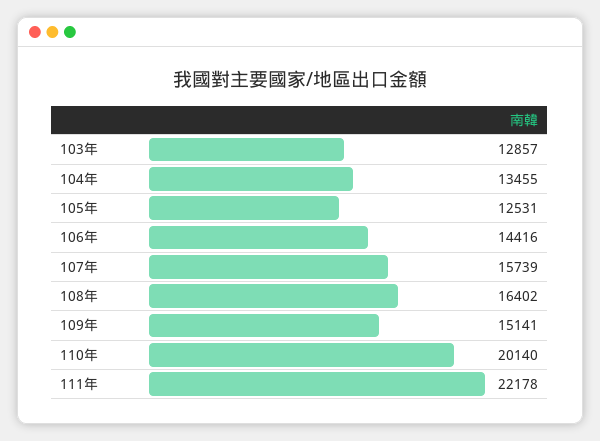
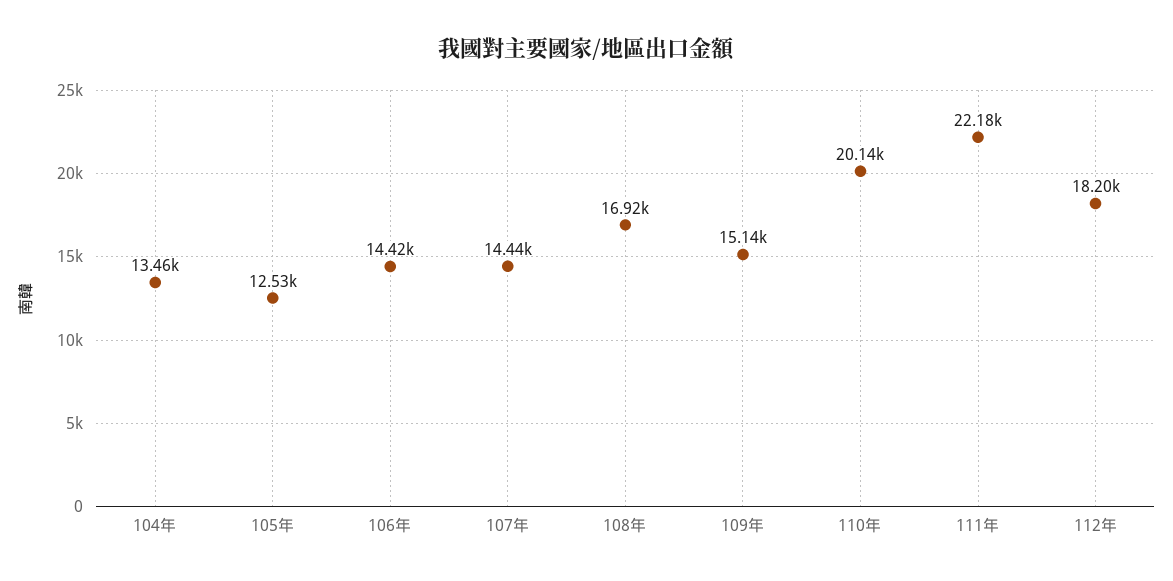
103年: 12857 -> none
107年: 15739 -> 14440
108年: 16402 -> 16920
112年: none -> 18200

